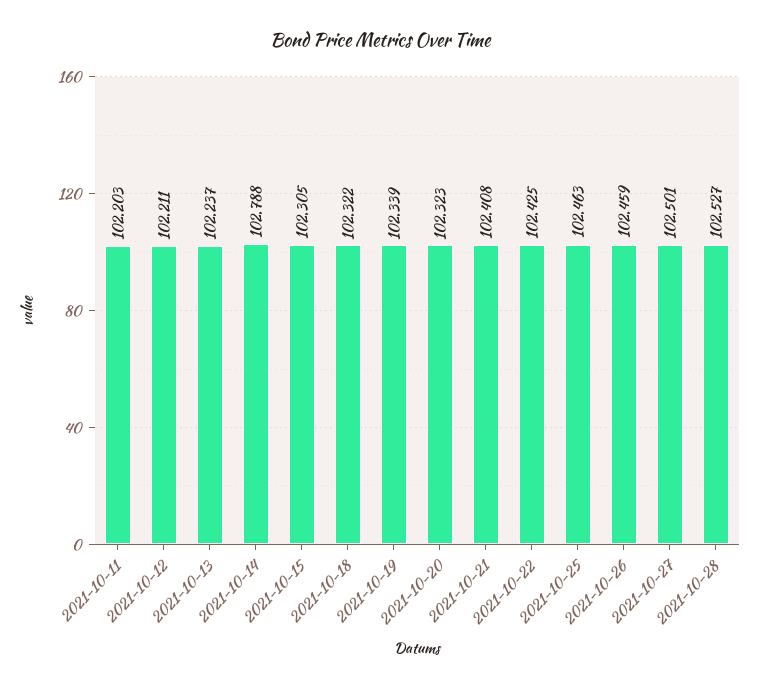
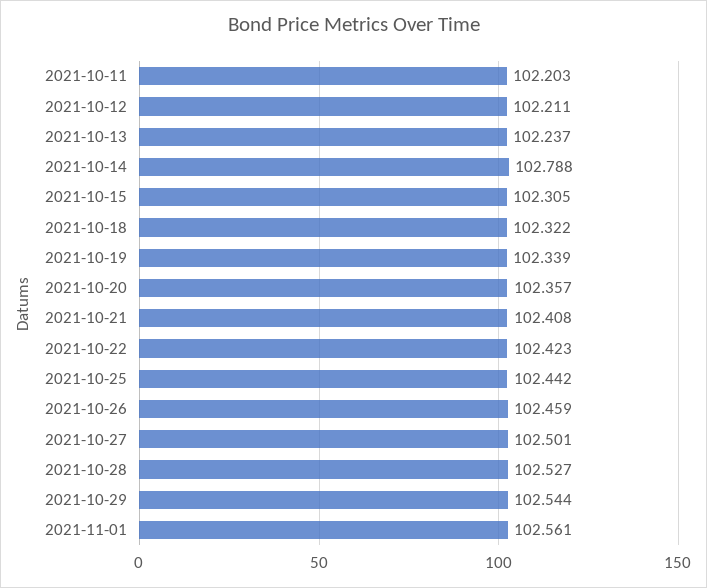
2021-10-20: 102.323 -> 102.357
2021-10-22: 102.425 -> 102.423
2021-10-25: 102.463 -> 102.442
2021-10-29: none -> 102.544
2021-11-01: none -> 102.561

